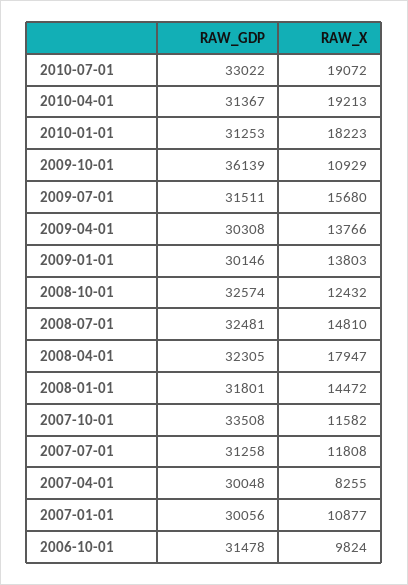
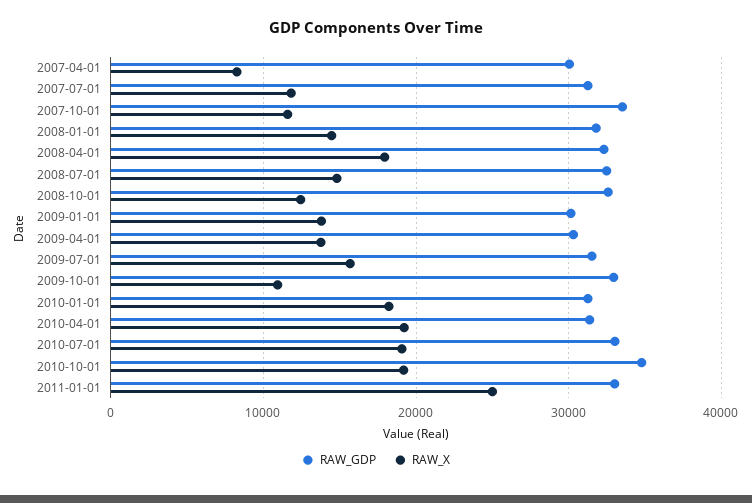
RAW_GDP, 2009-10-01: 36139 -> 33000
RAW_GDP, 2007-01-01: 30056 -> none
RAW_X, 2007-01-01: 10877 -> none
RAW_GDP, 2006-10-01: 31478 -> none
RAW_X, 2006-10-01: 9824 -> none
RAW_GDP, 2010-10-01: none -> 35000
RAW_X, 2010-10-01: none -> 19000
RAW_GDP, 2011-01-01: none -> 33000
RAW_X, 2011-01-01: none -> 25000

